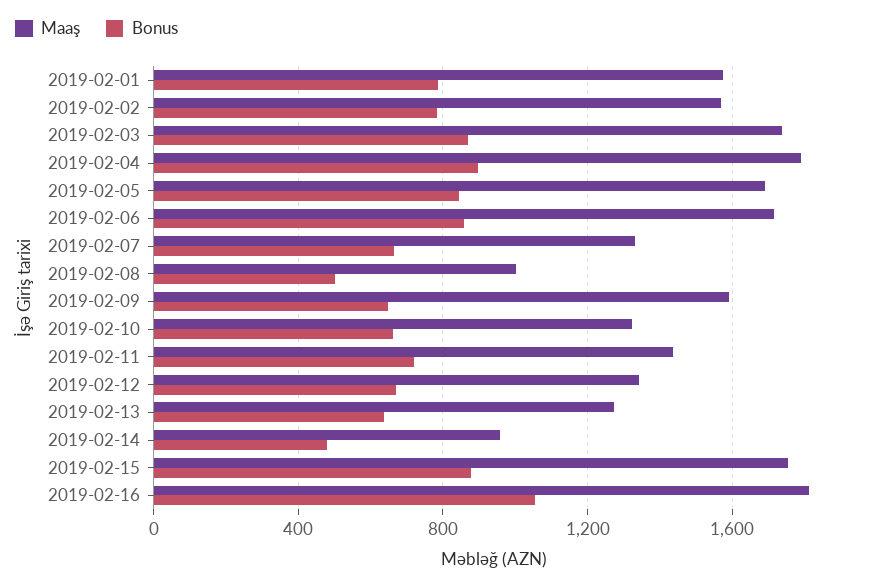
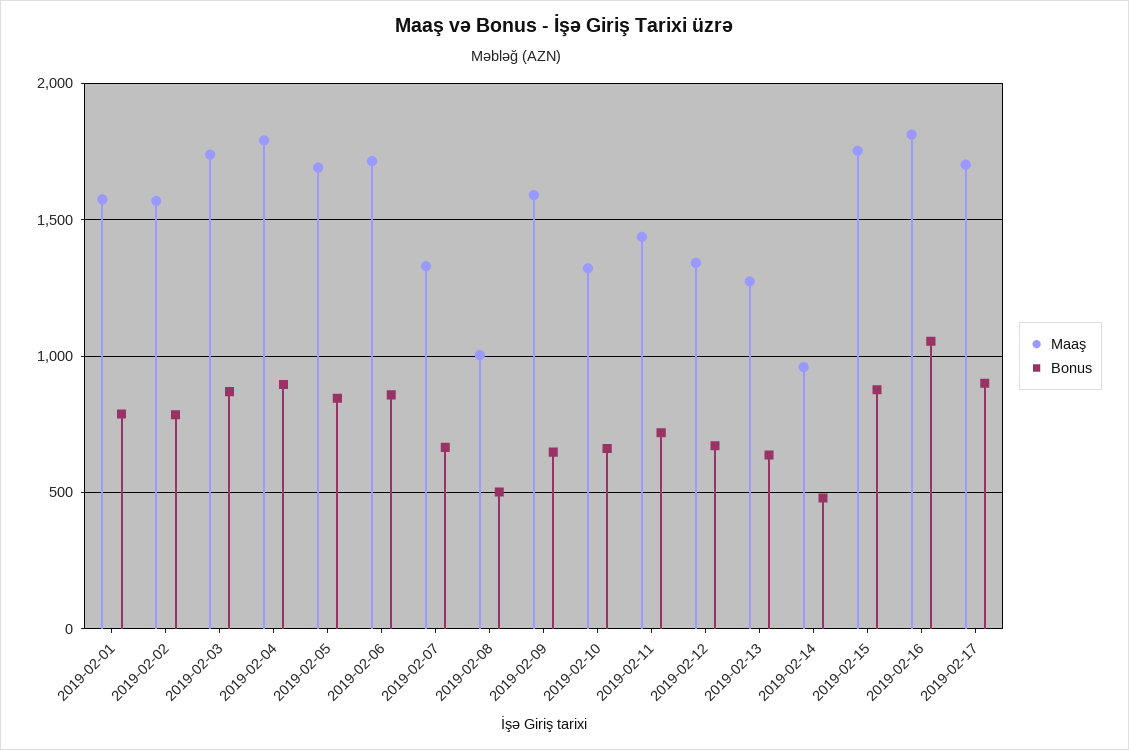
Maaş, 2019-02-17: none -> 1700
Bonus, 2019-02-17: none -> 900

